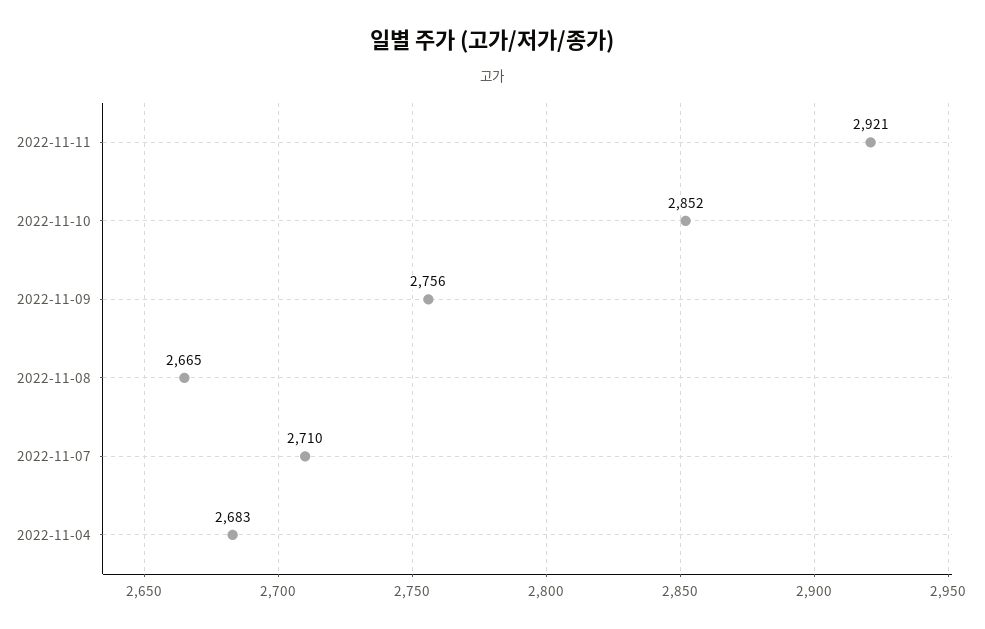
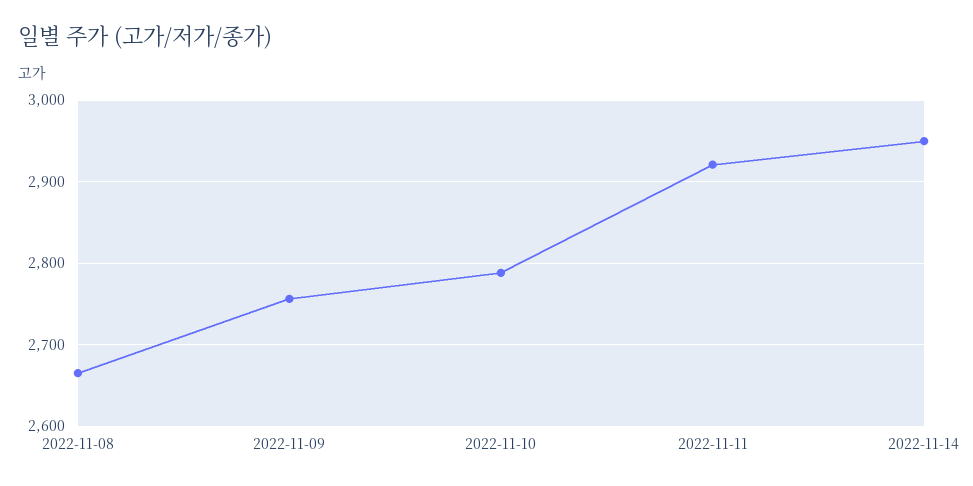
2022-11-10: 2852 -> 2790
2022-11-07: 2710 -> none
2022-11-04: 2683 -> none
2022-11-14: none -> 2950

